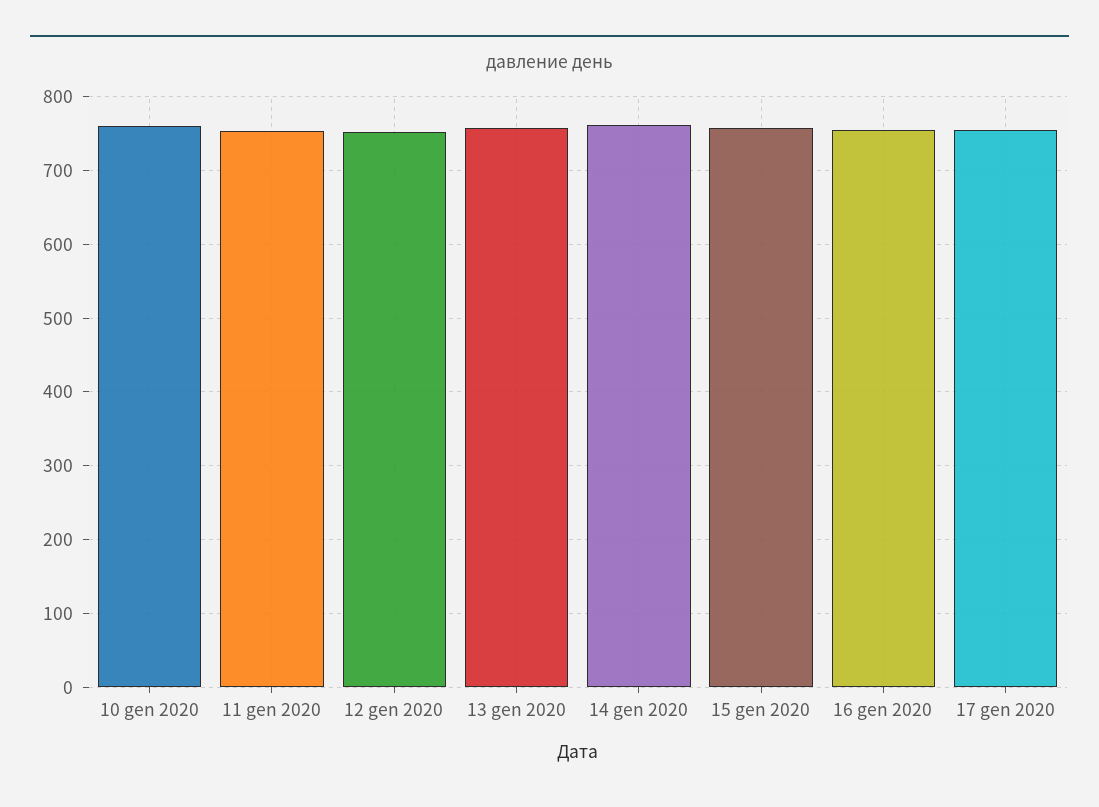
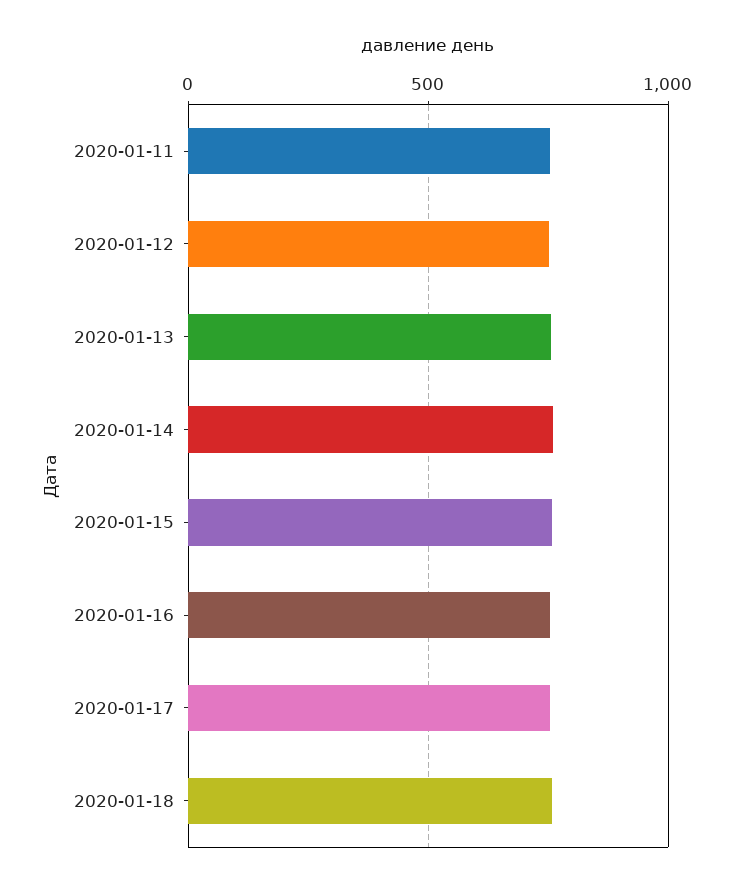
10 gen 2020: 760 -> none
2020-01-18: none -> 750

